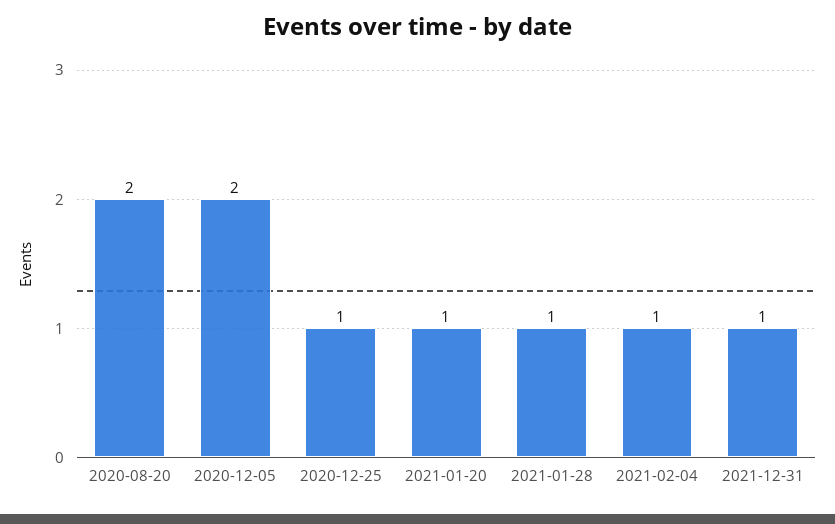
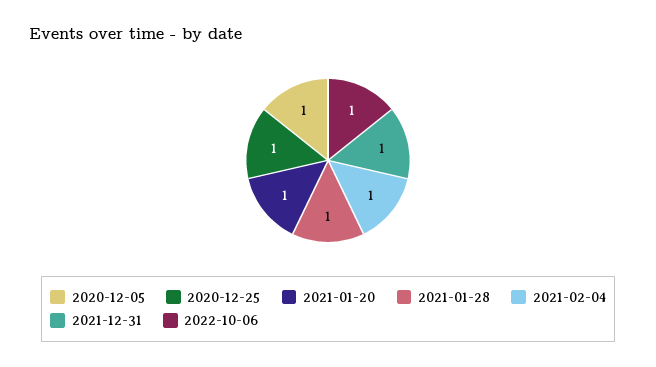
2020-08-20: 2 -> none
2020-12-05: 2 -> 1
2022-10-06: none -> 1

